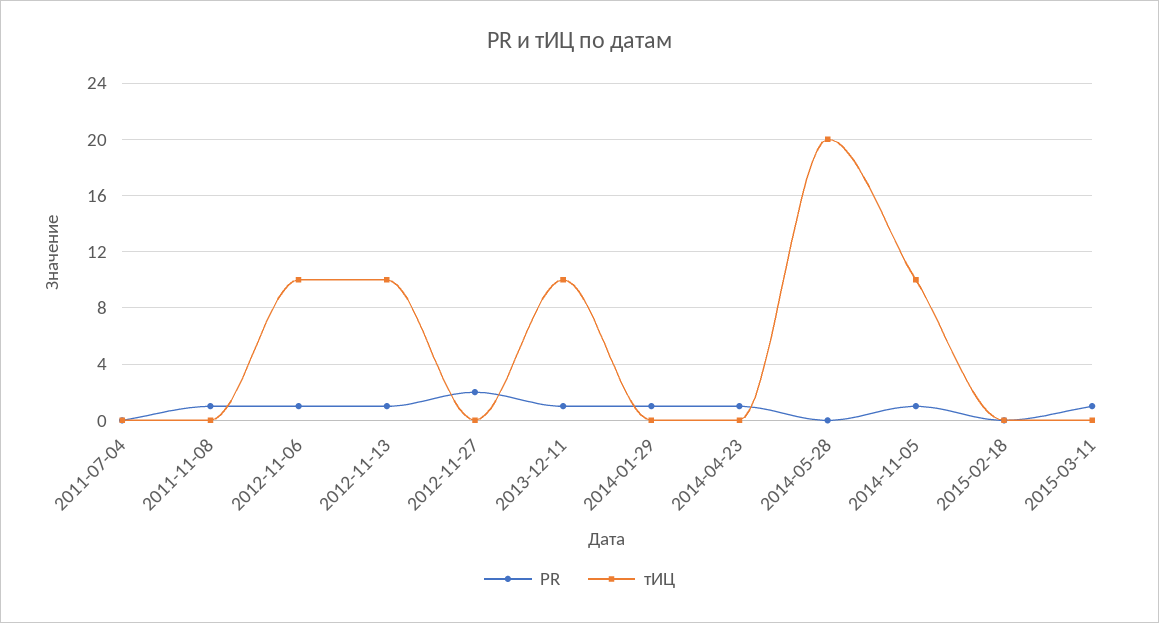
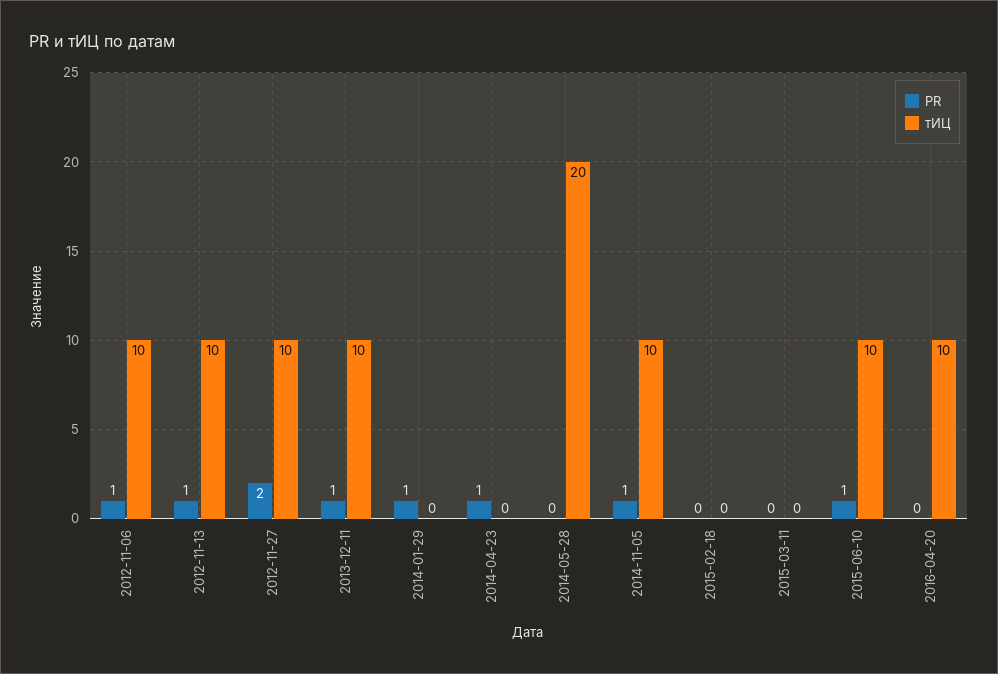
PR, 2011-07-04: 0 -> none
тИЦ, 2011-07-04: 0 -> none
PR, 2011-11-08: 1 -> none
тИЦ, 2011-11-08: 0 -> none
тИЦ, 2012-11-27: 0 -> 10
PR, 2015-03-11: 1 -> 0
PR, 2015-06-10: none -> 1
тИЦ, 2015-06-10: none -> 10
PR, 2016-04-20: none -> 0
тИЦ, 2016-04-20: none -> 10

